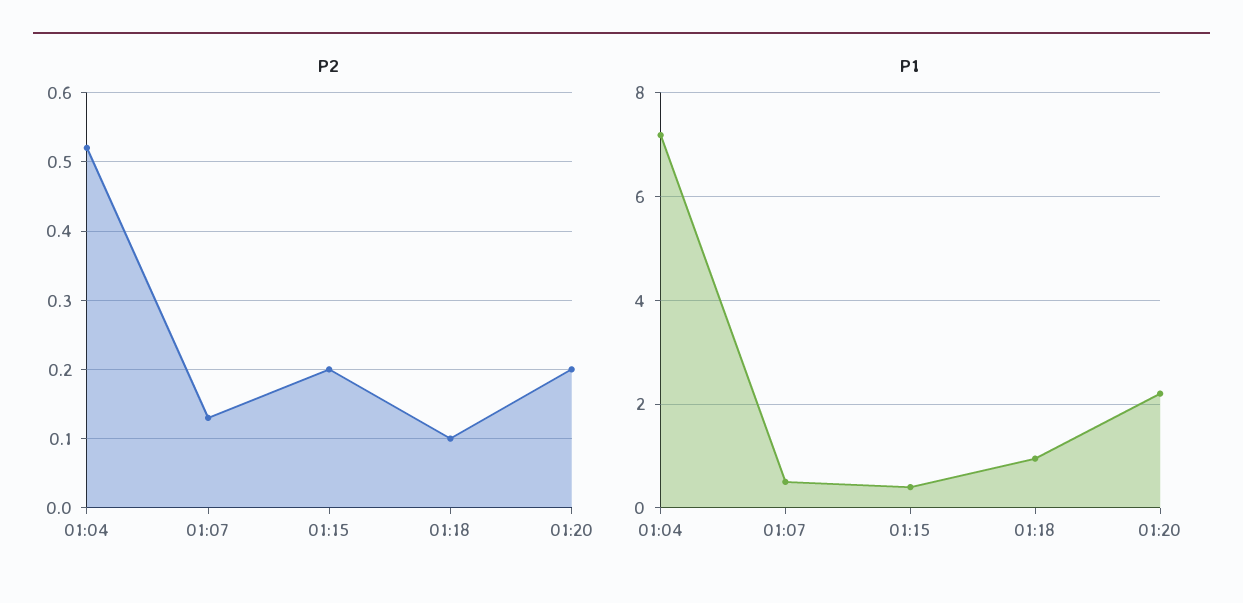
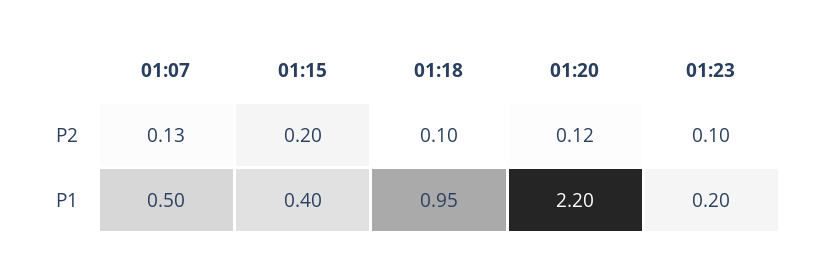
P2, 01:04: 0.52 -> none
P2, 01:20: 0.2 -> 0.12
P1, 01:04: 7.2 -> none
P2, 01:23: none -> 0.1
P1, 01:23: none -> 0.2

